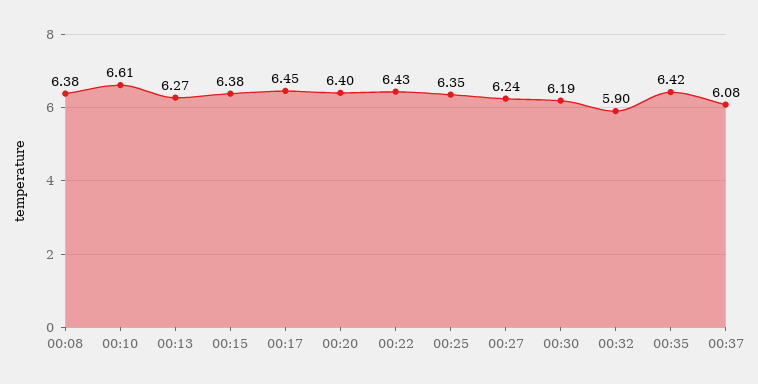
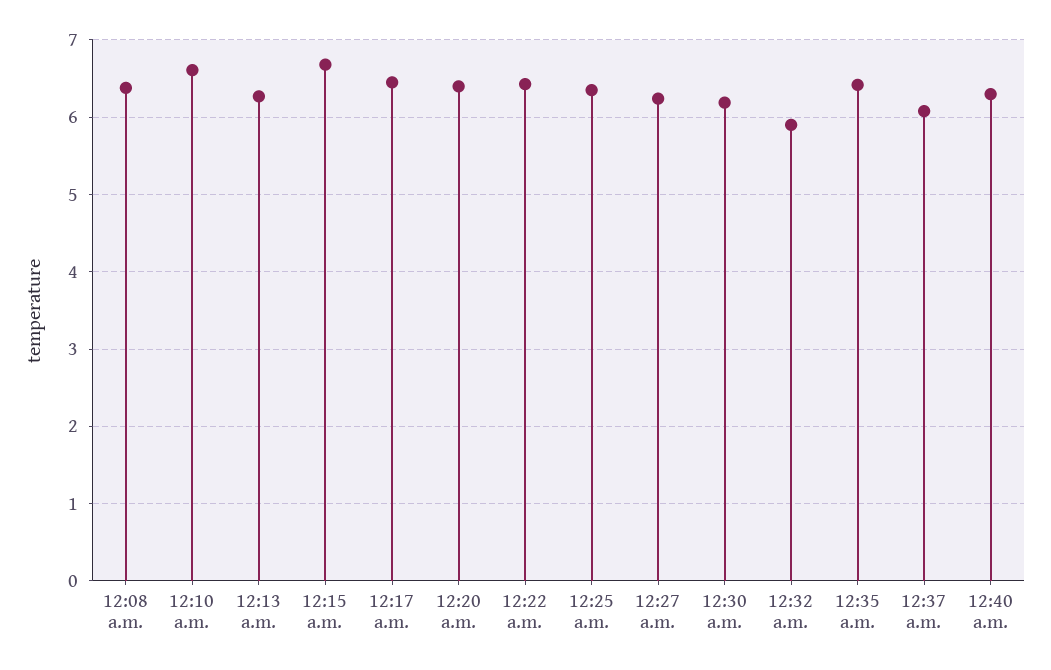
00:15: 6.38 -> 6.7
12:40 a.m.: none -> 6.3

